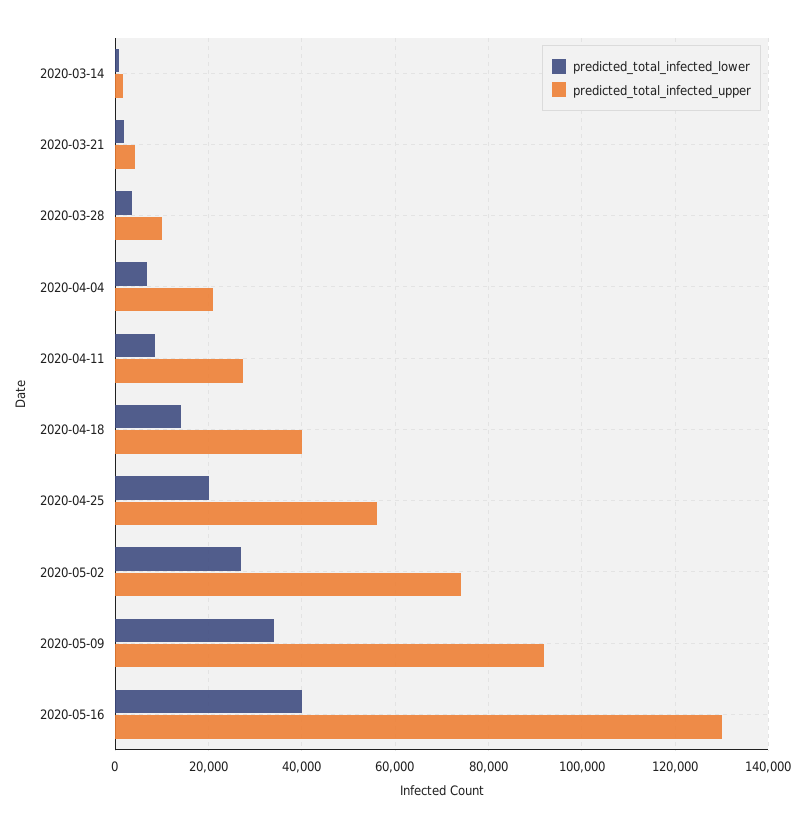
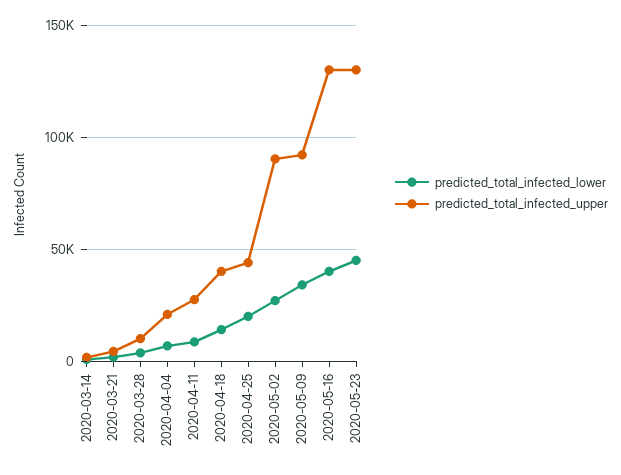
predicted_total_infected_upper, 2020-04-25: 56000 -> 45000
predicted_total_infected_upper, 2020-05-02: 74000 -> 90000
predicted_total_infected_lower, 2020-05-23: none -> 45000
predicted_total_infected_upper, 2020-05-23: none -> 130000

